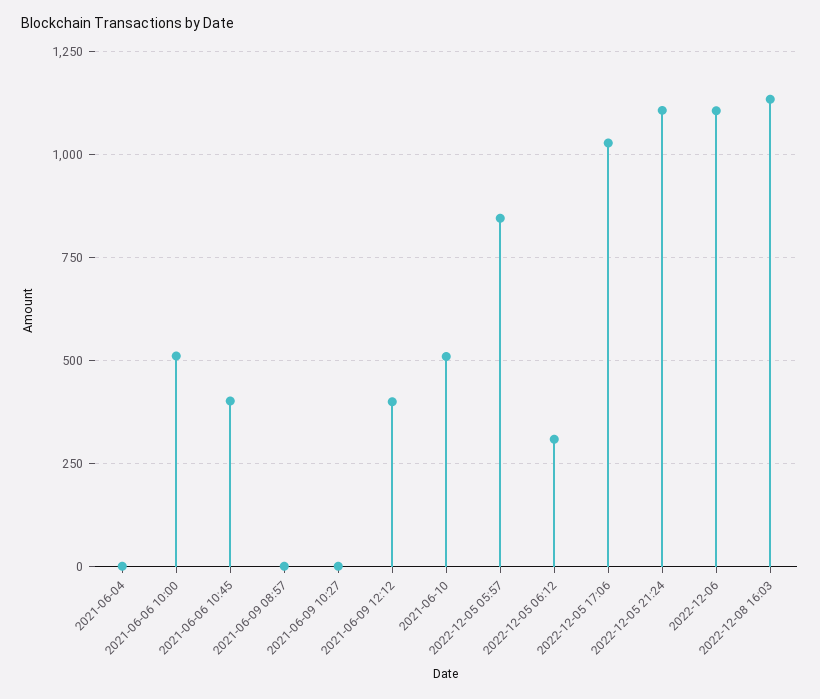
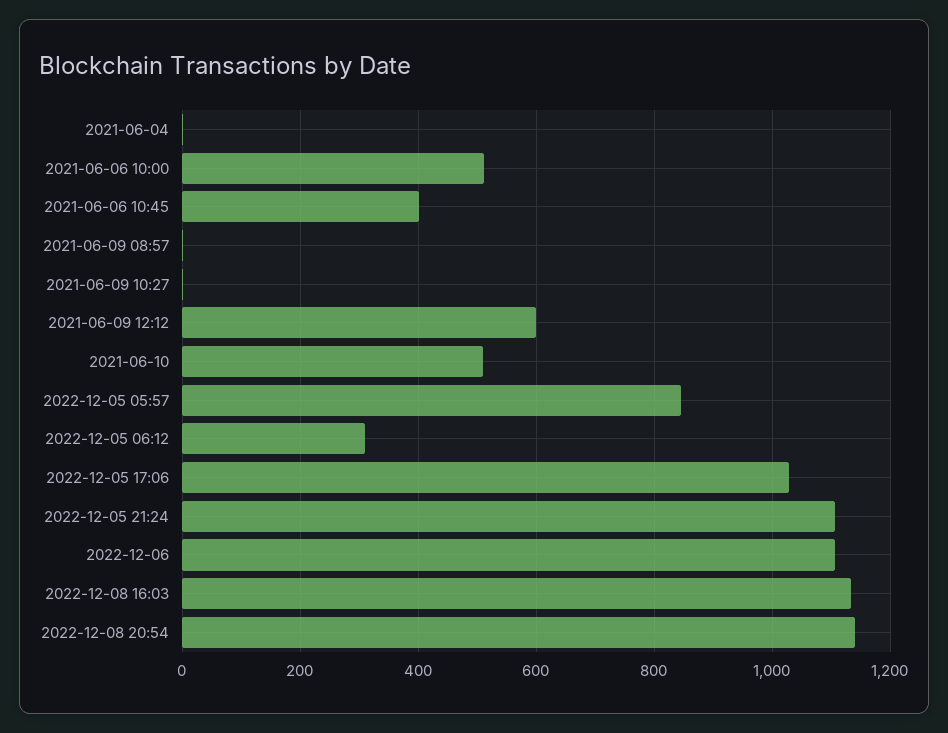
2021-06-09 12:12: 400 -> 600
2022-12-08 20:54: none -> 1140

